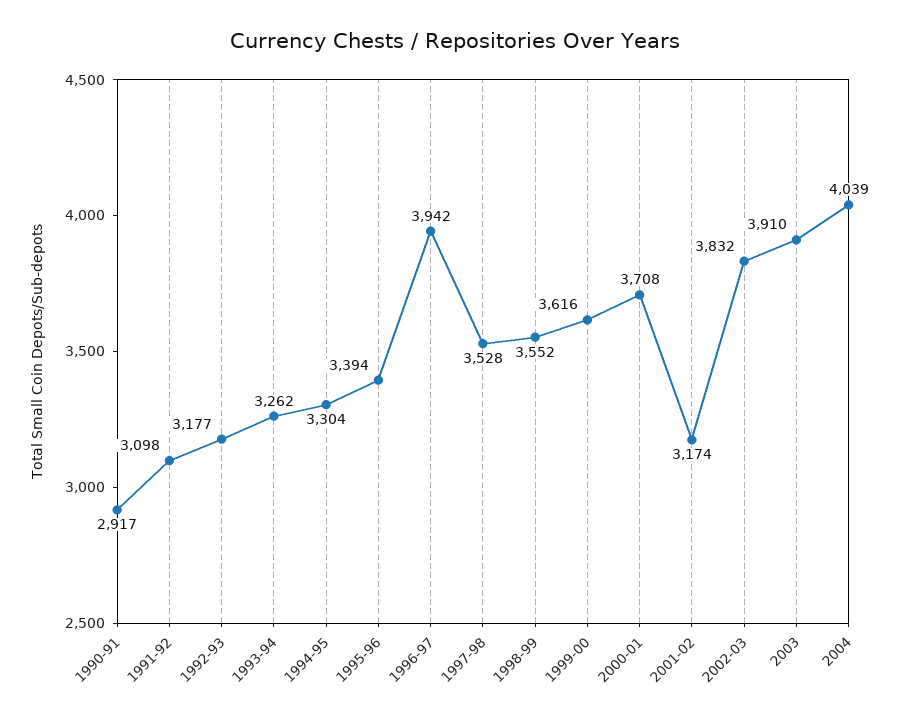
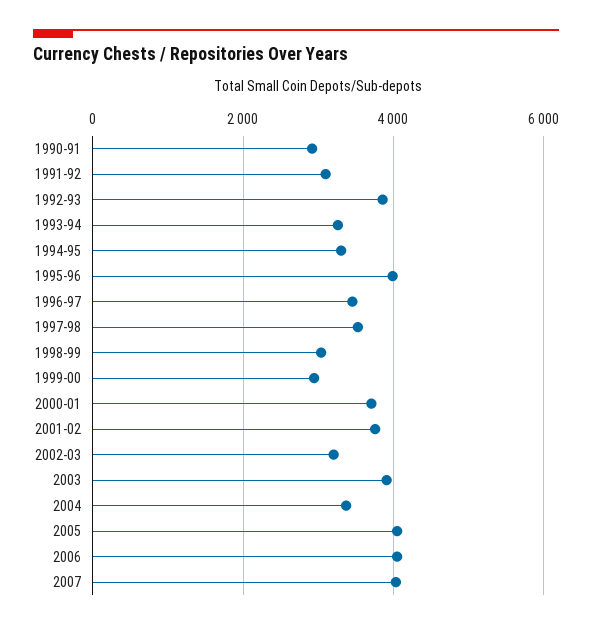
1992-93: 3177 -> 3800
1995-96: 3394 -> 4000
1996-97: 3942 -> 3400
1998-99: 3552 -> 3000
1999-00: 3616 -> 3000
2001-02: 3174 -> 3800
2002-03: 3832 -> 3200
2004: 4039 -> 3400
2005: none -> 4000
2006: none -> 4000
2007: none -> 4000

